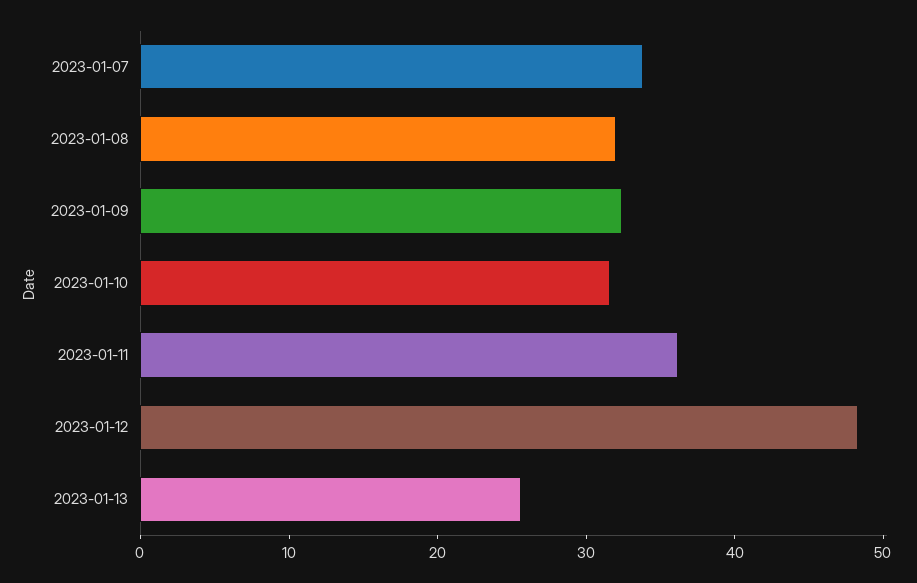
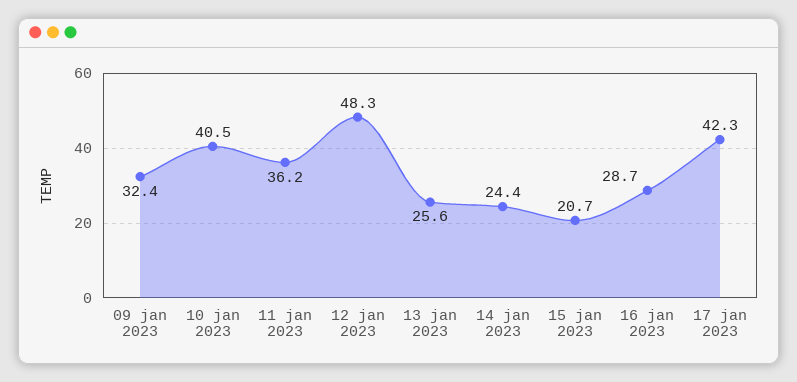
2023-01-07: 34 -> none
2023-01-08: 32 -> none
2023-01-10: 32 -> 40.5
14 jan 2023: none -> 24.4
15 jan 2023: none -> 20.7
16 jan 2023: none -> 28.7
17 jan 2023: none -> 42.3

